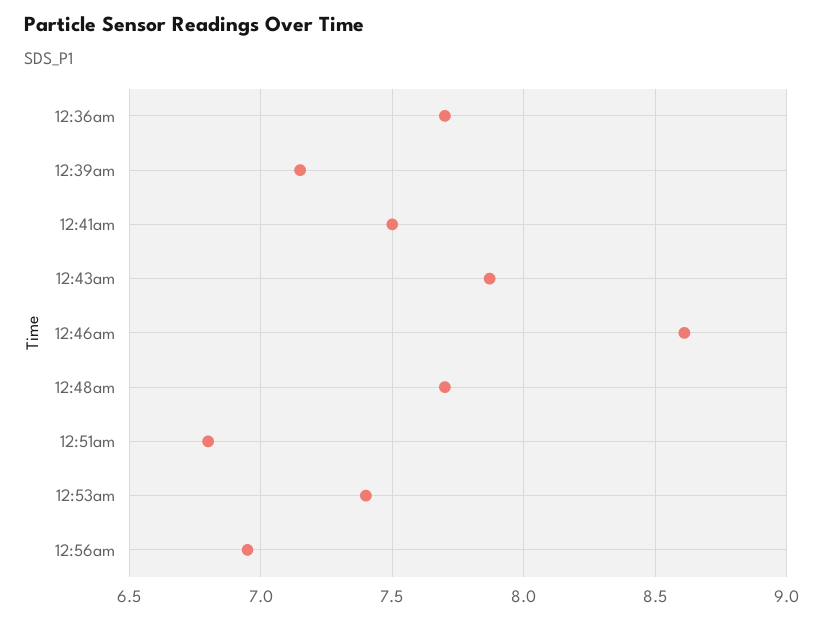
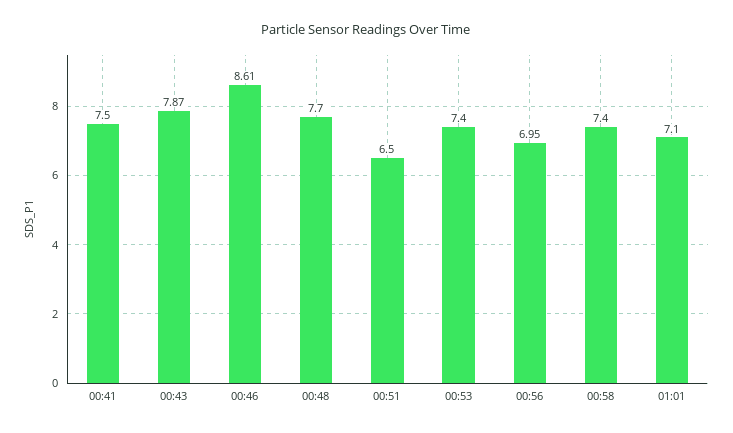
12:36am: 7.7 -> none
12:39am: 7.15 -> none
12:51am: 6.8 -> 6.5
00:58: none -> 7.4
01:01: none -> 7.1

